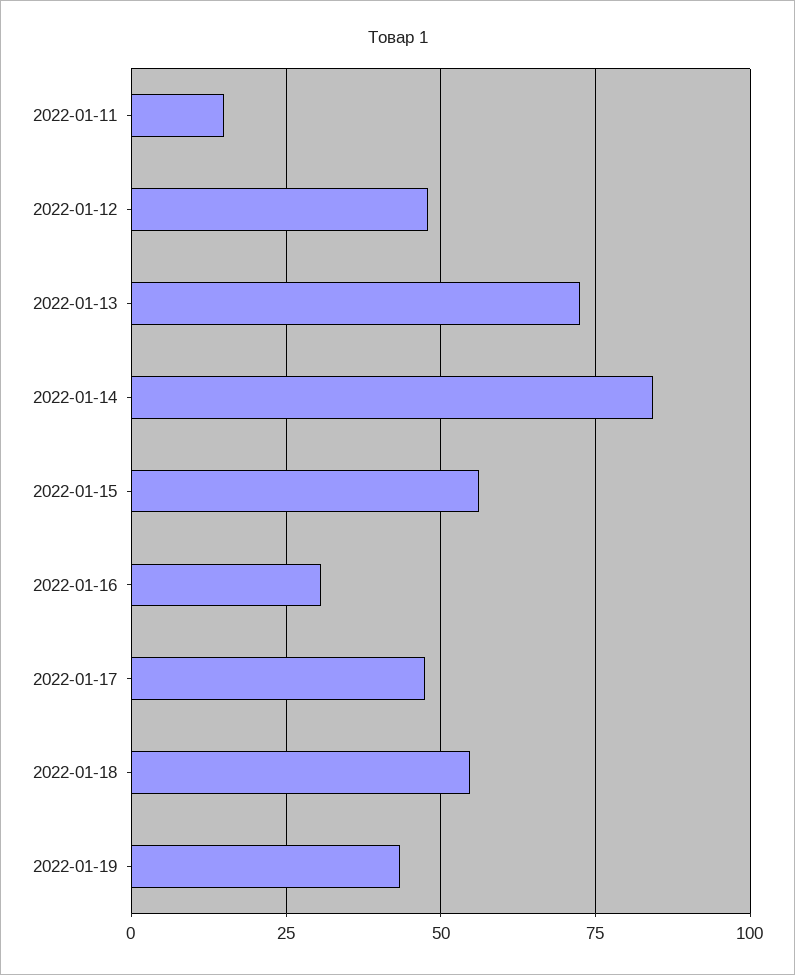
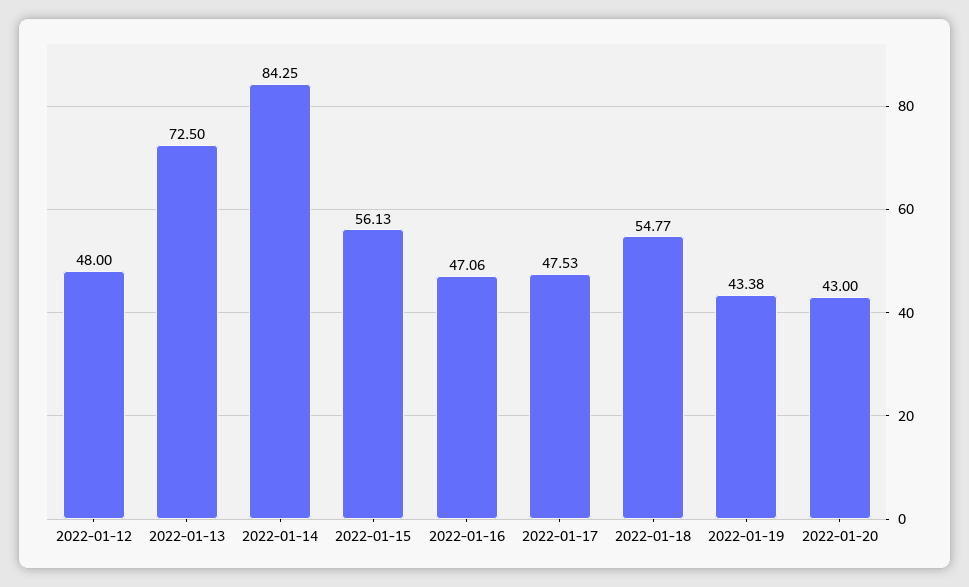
2022-01-11: 15 -> none
2022-01-16: 30 -> 47.06
2022-01-20: none -> 43

